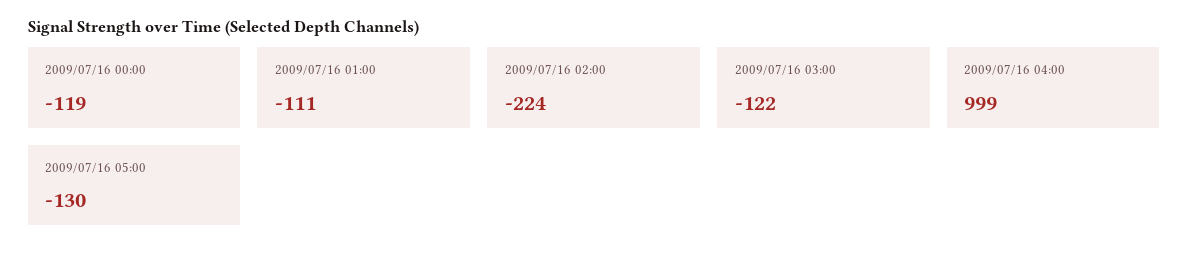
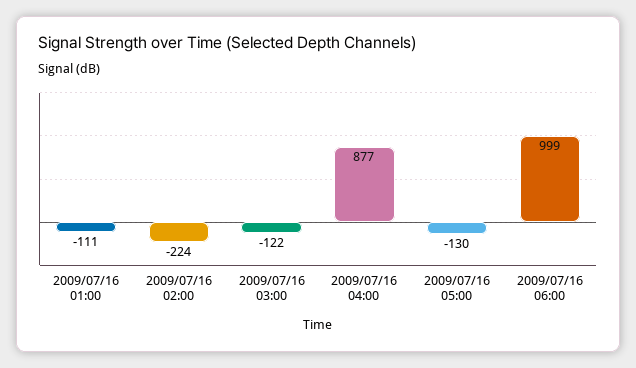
2009/07/16 00:00: -119 -> none
2009/07/16 04:00: 999 -> 877
2009/07/16 06:00: none -> 999

